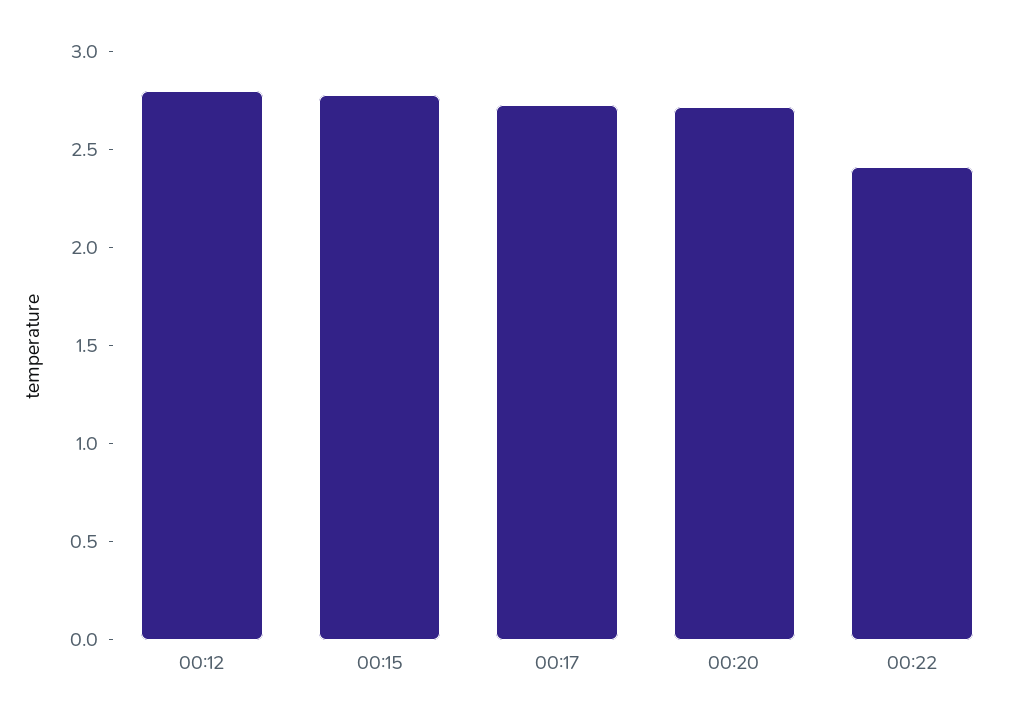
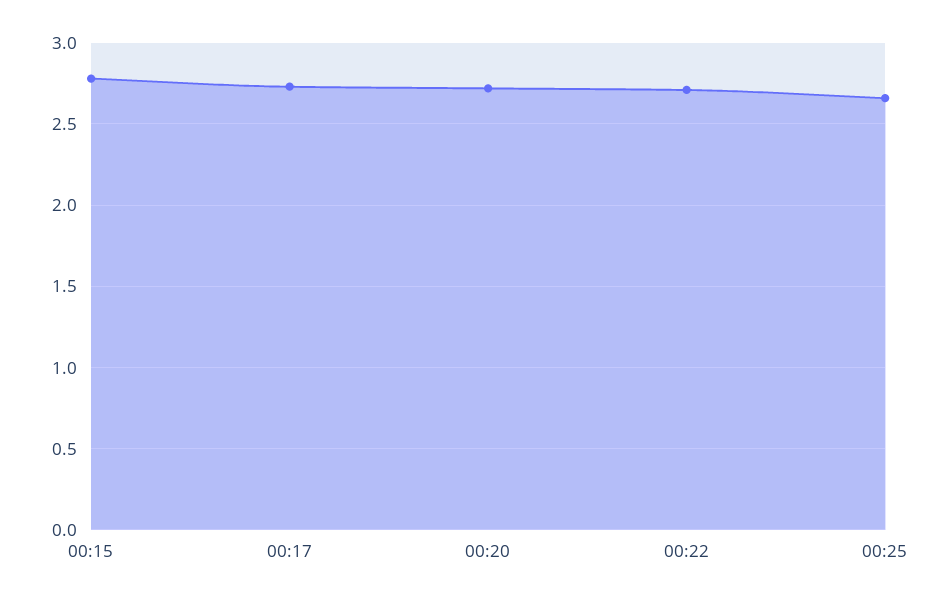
00:12: 2.8 -> none
00:22: 2.4 -> 2.7
00:25: none -> 2.65

